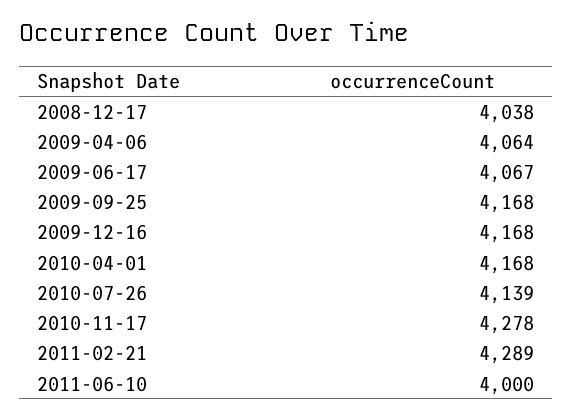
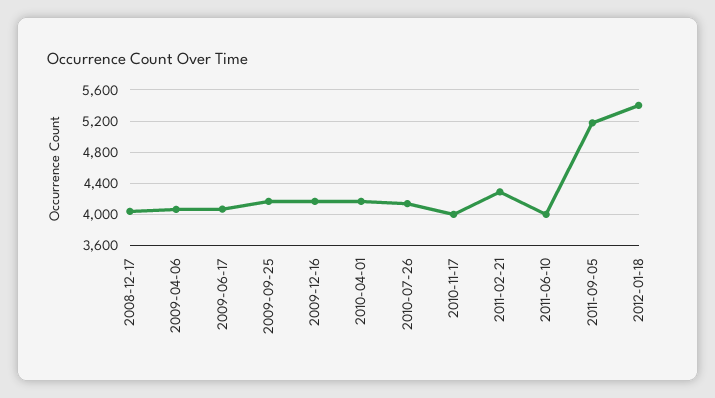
2010-11-17: 4278 -> 4000
2011-09-05: none -> 5200
2012-01-18: none -> 5400

